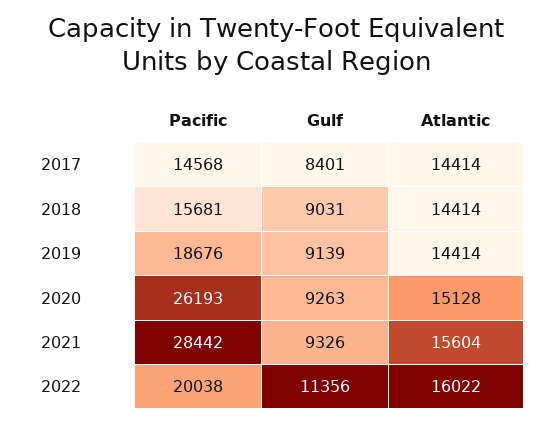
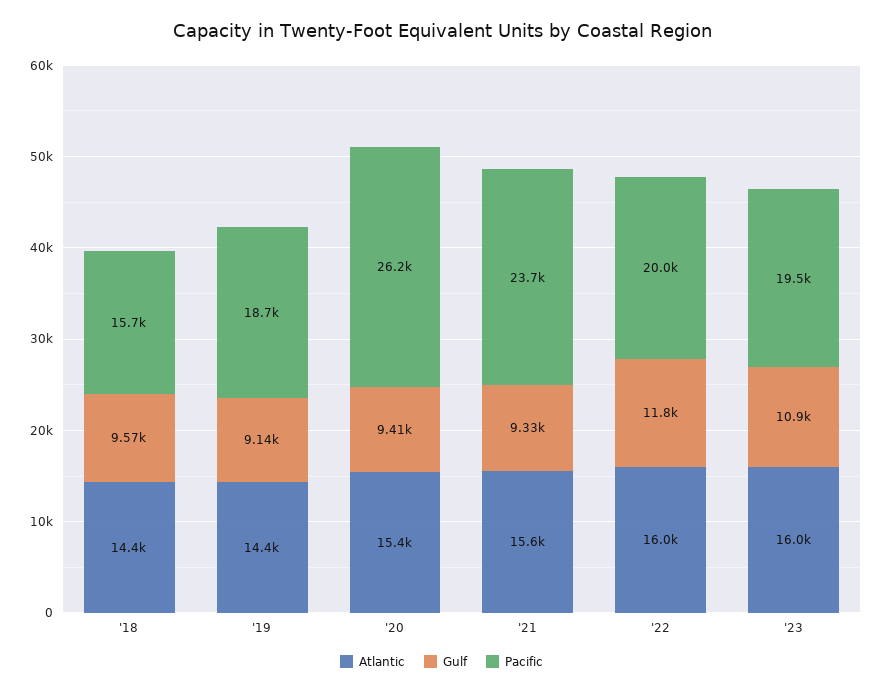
Pacific, 2017: 14568 -> none
Gulf, 2017: 8401 -> none
Atlantic, 2017: 14414 -> none
Gulf, 2018: 9031 -> 9570
Gulf, 2020: 9263 -> 9410
Atlantic, 2020: 15128 -> 15400
Pacific, 2021: 28442 -> 23700
Gulf, 2022: 11356 -> 11800
Atlantic, '23: none -> 16000
Gulf, '23: none -> 10900
Pacific, '23: none -> 19500

